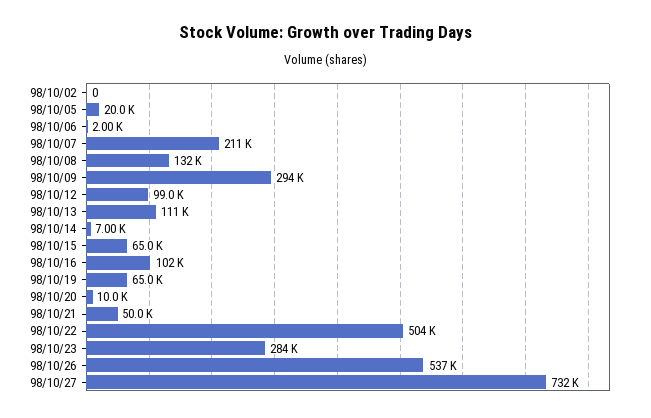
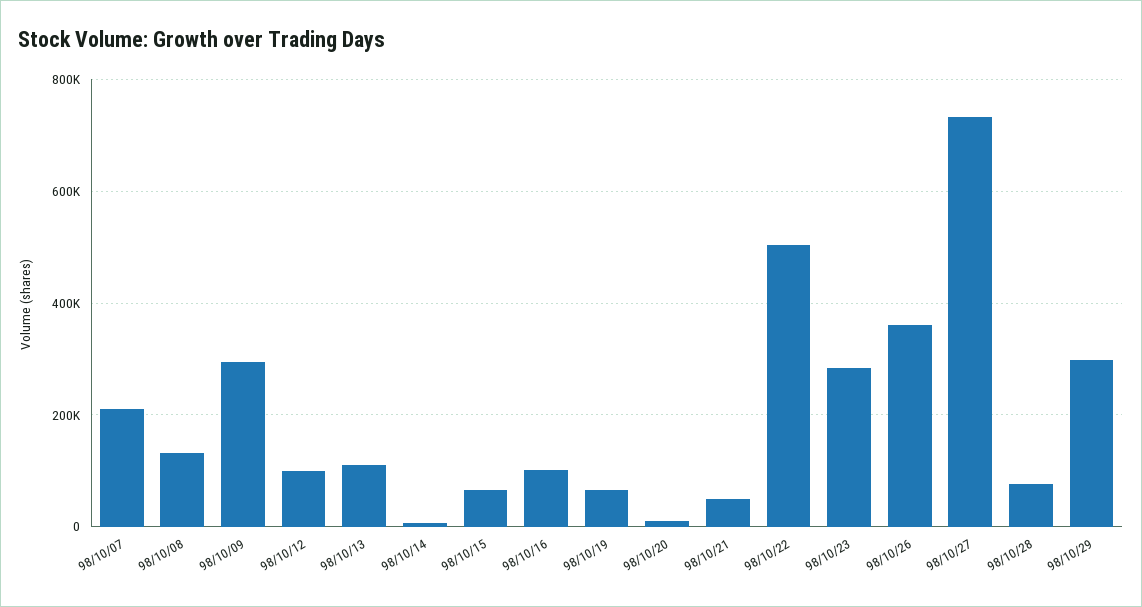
98/10/02: 0 -> none
98/10/05: 20000 -> none
98/10/06: 2000 -> none
98/10/26: 537000 -> 360000
98/10/28: none -> 80000
98/10/29: none -> 300000

